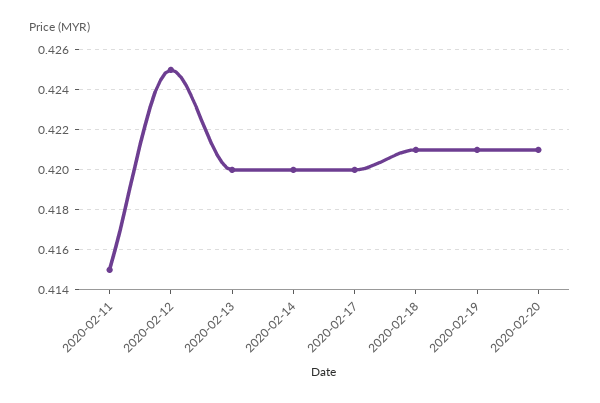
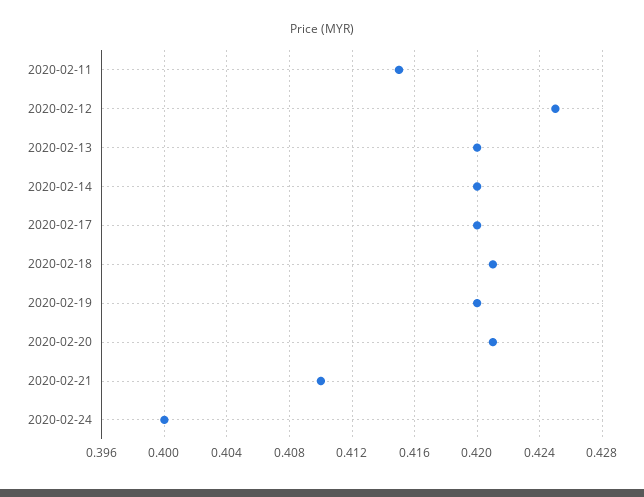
2020-02-19: 0.421 -> 0.42
2020-02-21: none -> 0.41
2020-02-24: none -> 0.4

